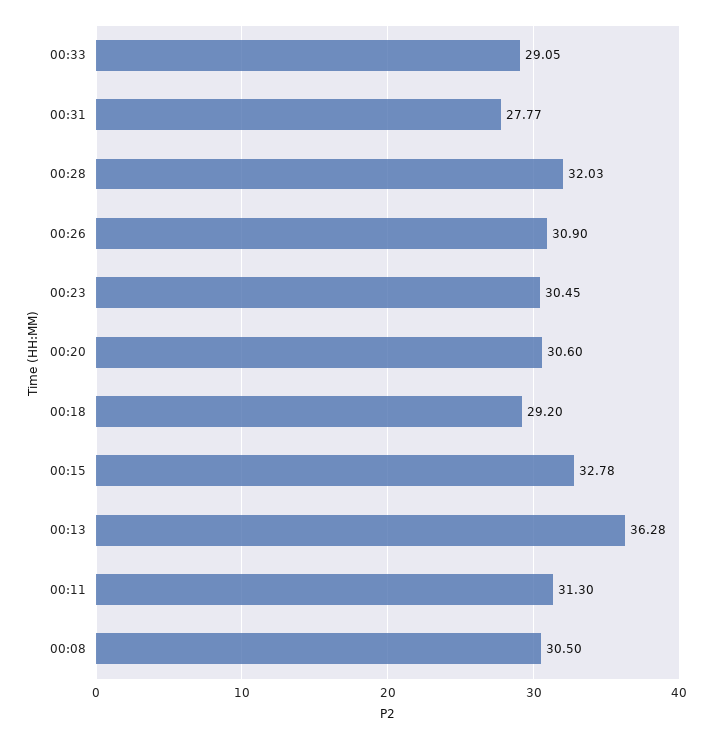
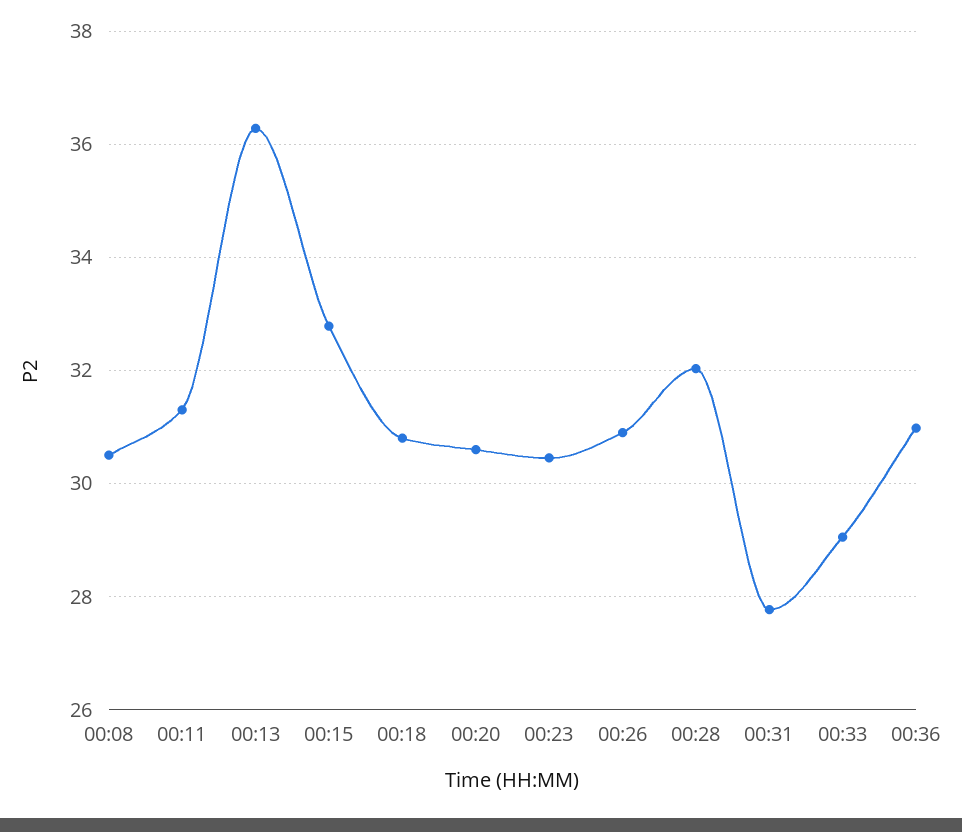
00:18: 29.2 -> 30.8
00:36: none -> 31

